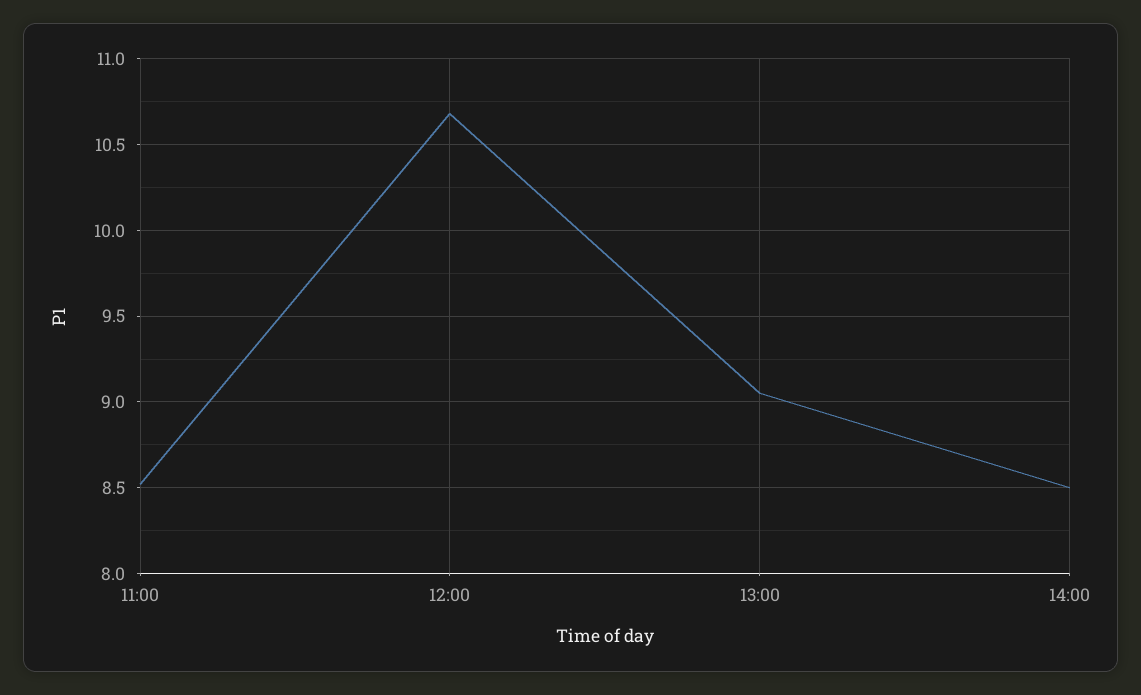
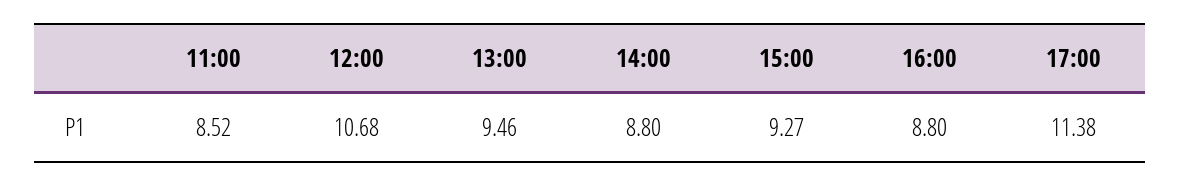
13:00: 9.05 -> 9.46
14:00: 8.5 -> 8.8
15:00: none -> 9.27
16:00: none -> 8.8
17:00: none -> 11.38

